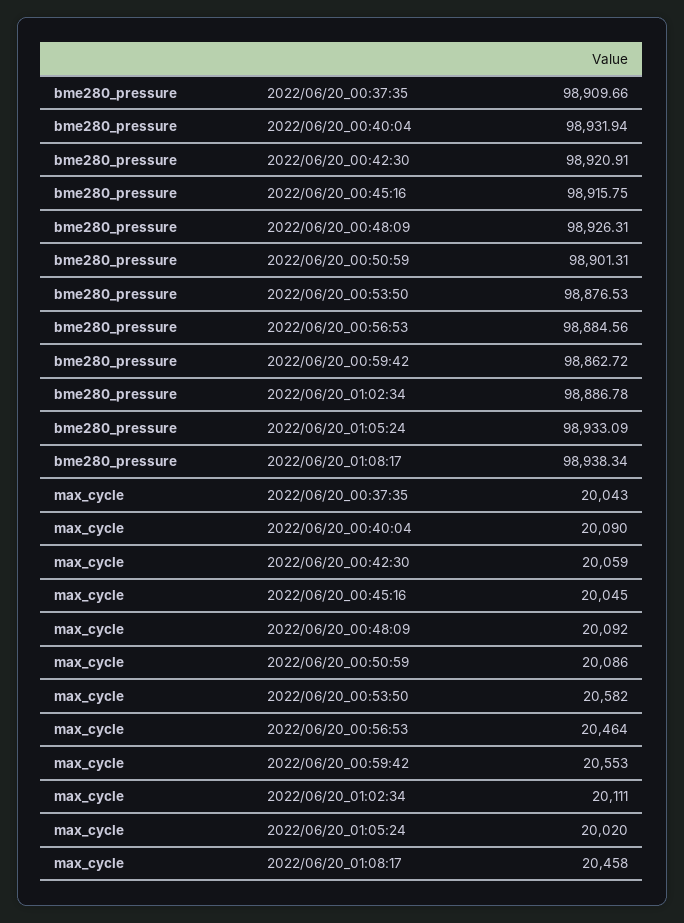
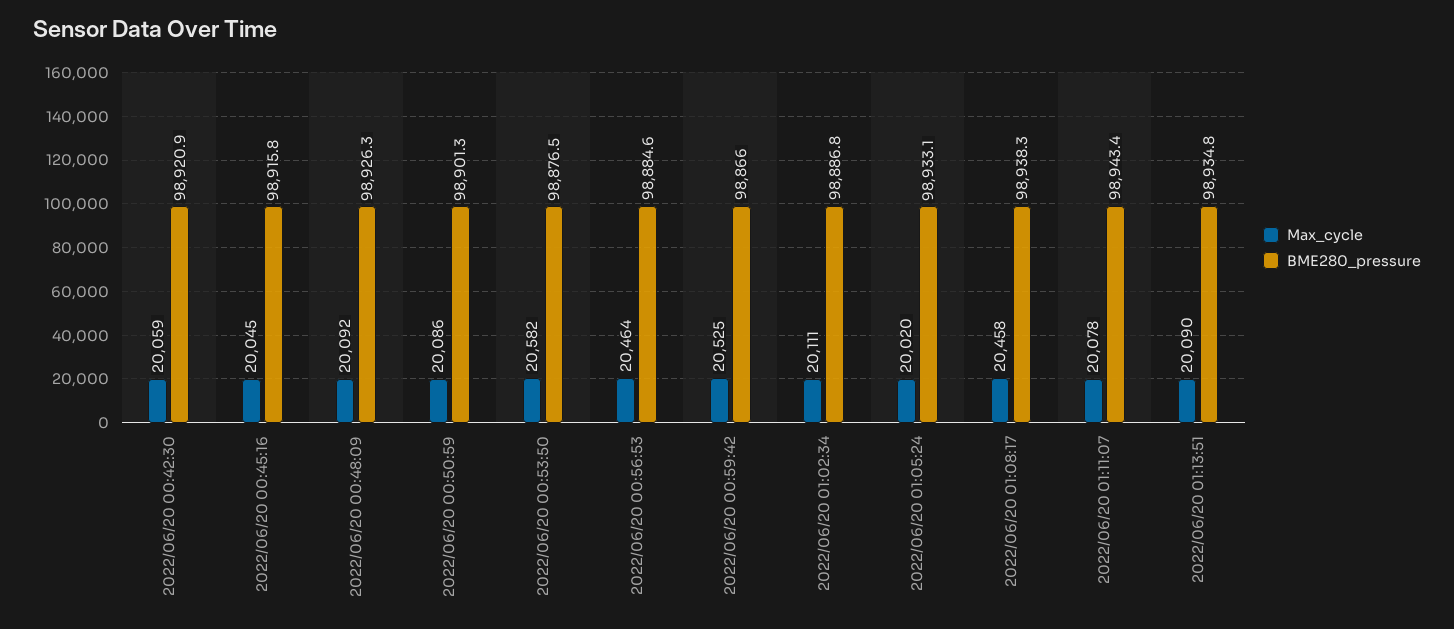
bme280_pressure, 2022/06/20_00:37:35: 98909.66 -> none
bme280_pressure, 2022/06/20_00:40:04: 98931.94 -> none
bme280_pressure, 2022/06/20_00:59:42: 98862.72 -> 98866
max_cycle, 2022/06/20_00:37:35: 20043 -> none
max_cycle, 2022/06/20_00:40:04: 20090 -> none
max_cycle, 2022/06/20_00:59:42: 20553 -> 20525
max_cycle, 2022/06/20 01:11:07: none -> 20078
bme280_pressure, 2022/06/20 01:11:07: none -> 98943.4
max_cycle, 2022/06/20 01:13:51: none -> 20090
bme280_pressure, 2022/06/20 01:13:51: none -> 98934.8

